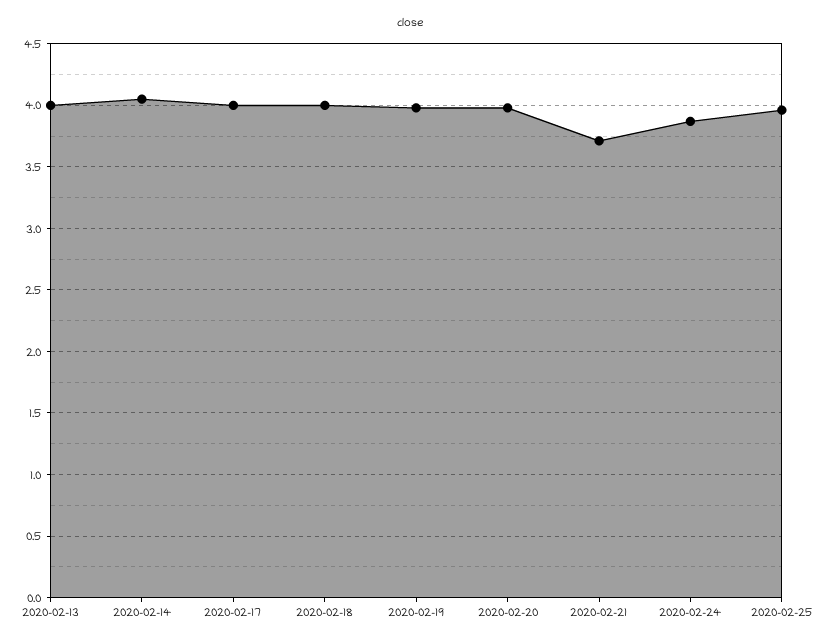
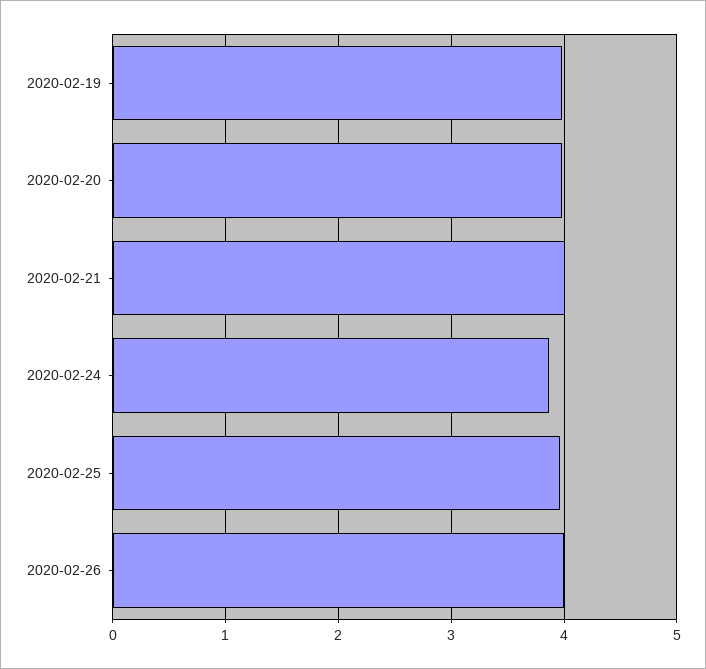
2020-02-13: 4 -> none
2020-02-14: 4.05 -> none
2020-02-17: 4 -> none
2020-02-18: 4 -> none
2020-02-21: 3.7 -> 4
2020-02-26: none -> 4

